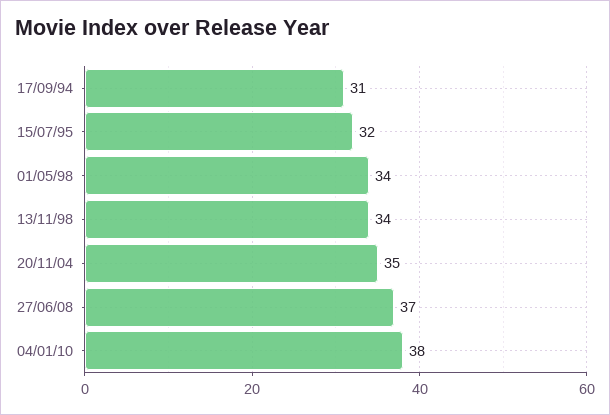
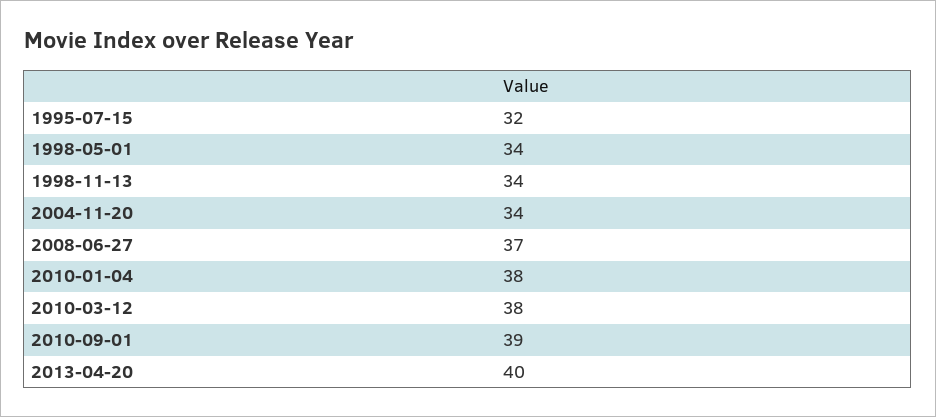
17/09/94: 31 -> none
20/11/04: 35 -> 34
2010-03-12: none -> 38
2010-09-01: none -> 39
2013-04-20: none -> 40

